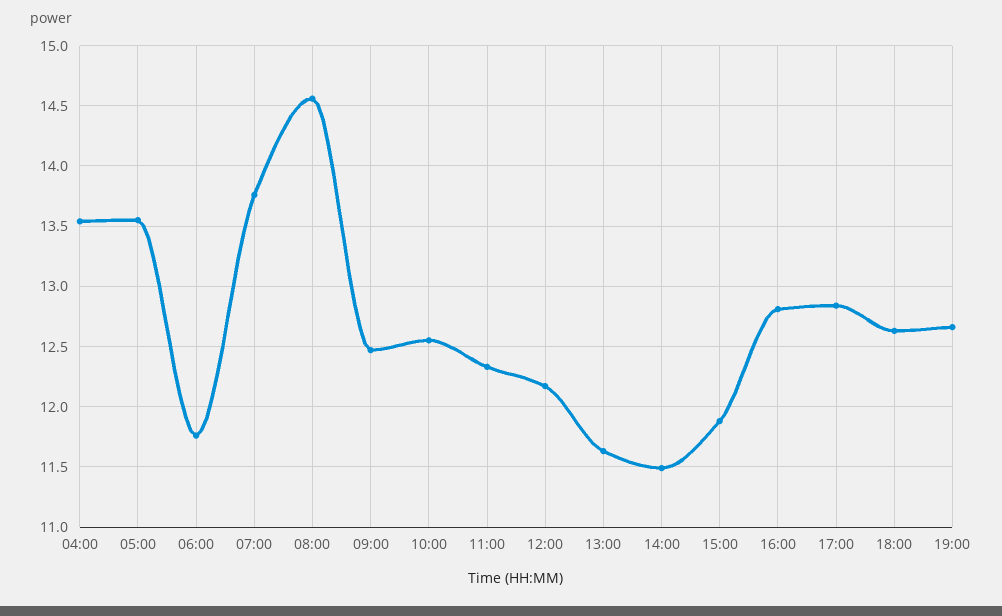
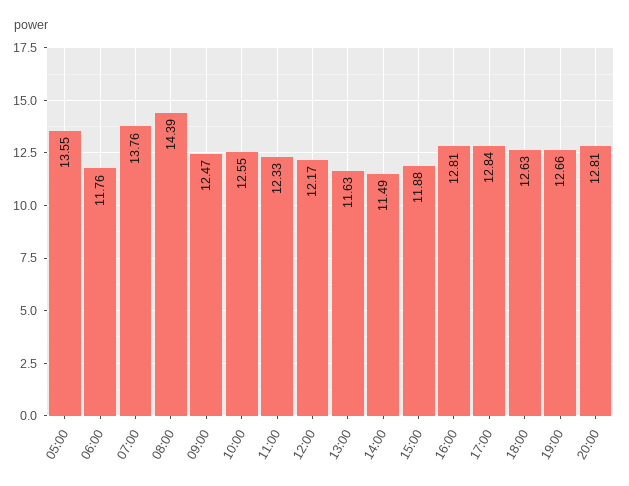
04:00: 13.55 -> none
08:00: 14.55 -> 14.39
20:00: none -> 12.81

